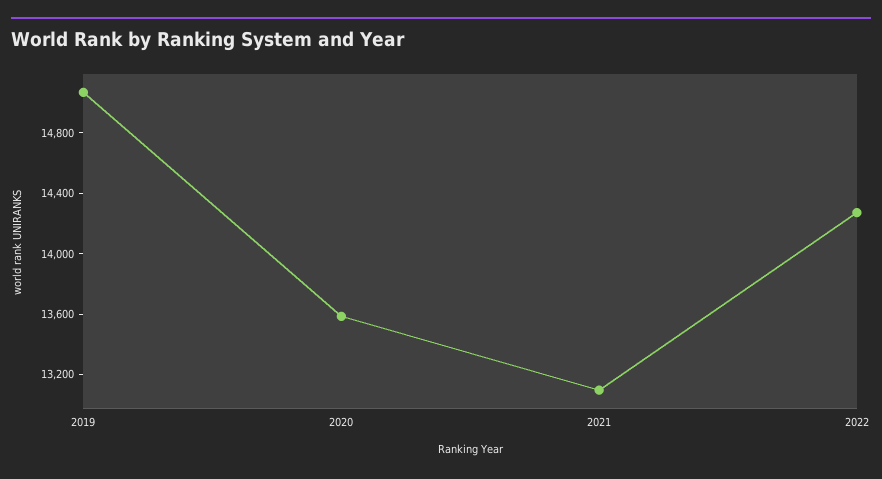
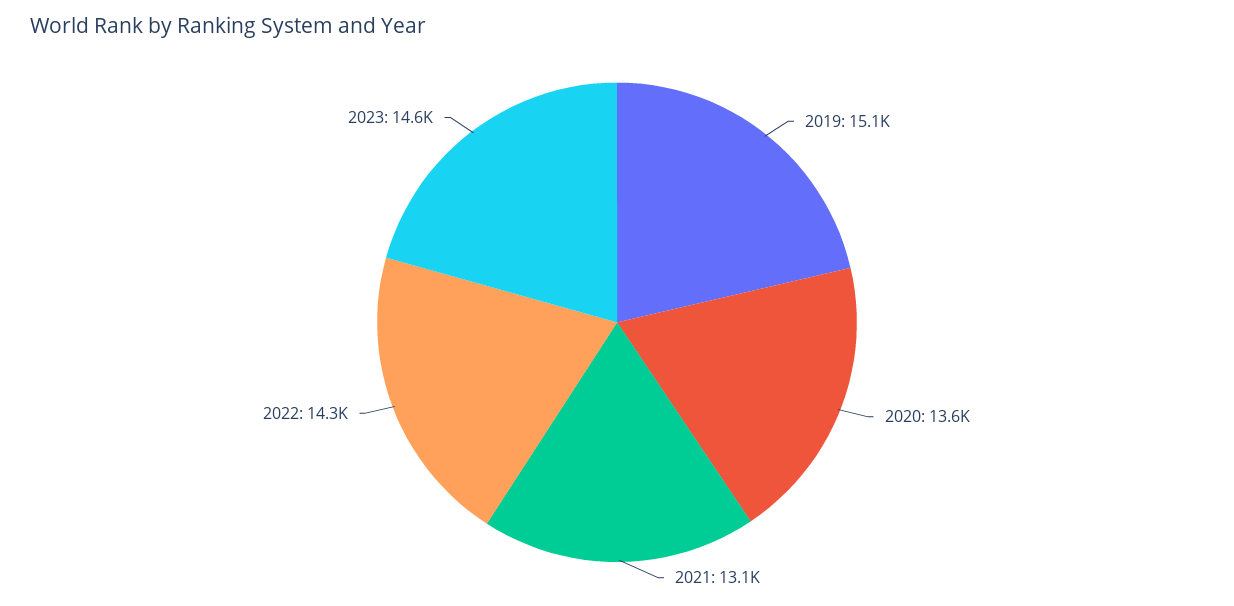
2023: none -> 14600

